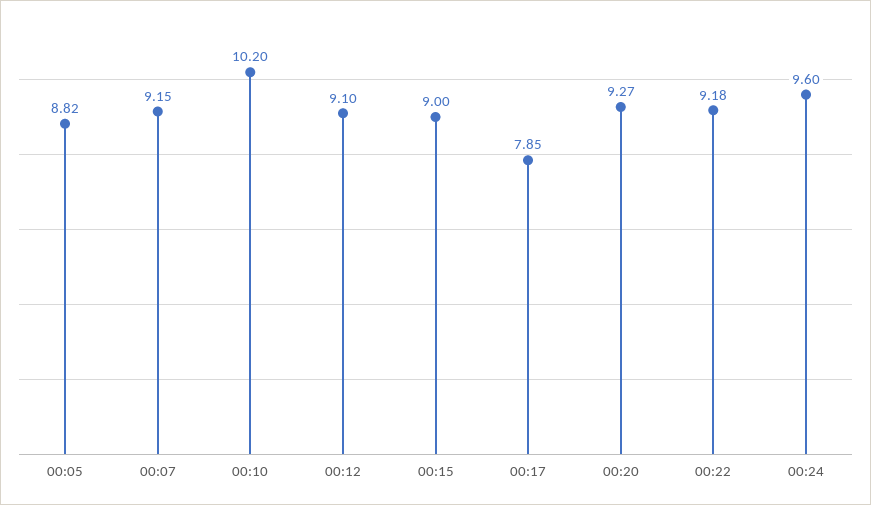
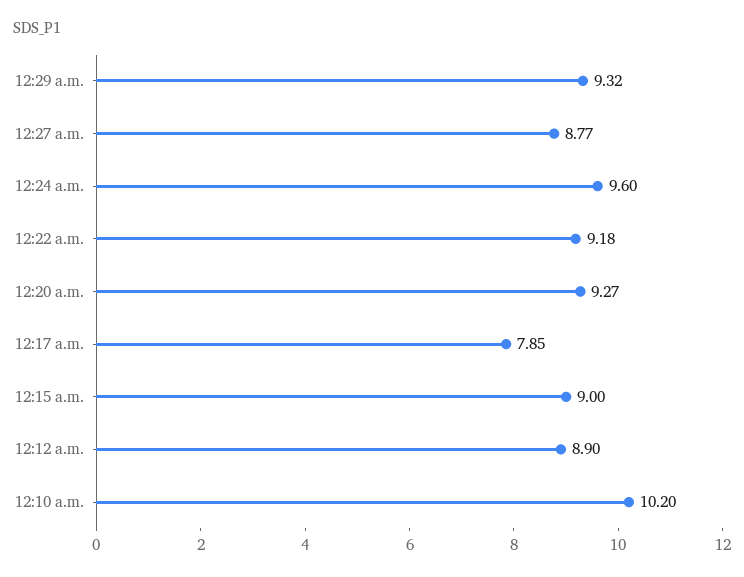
00:05: 8.82 -> none
00:07: 9.15 -> none
00:12: 9.1 -> 8.9
12:29 a.m.: none -> 9.32
12:27 a.m.: none -> 8.77

